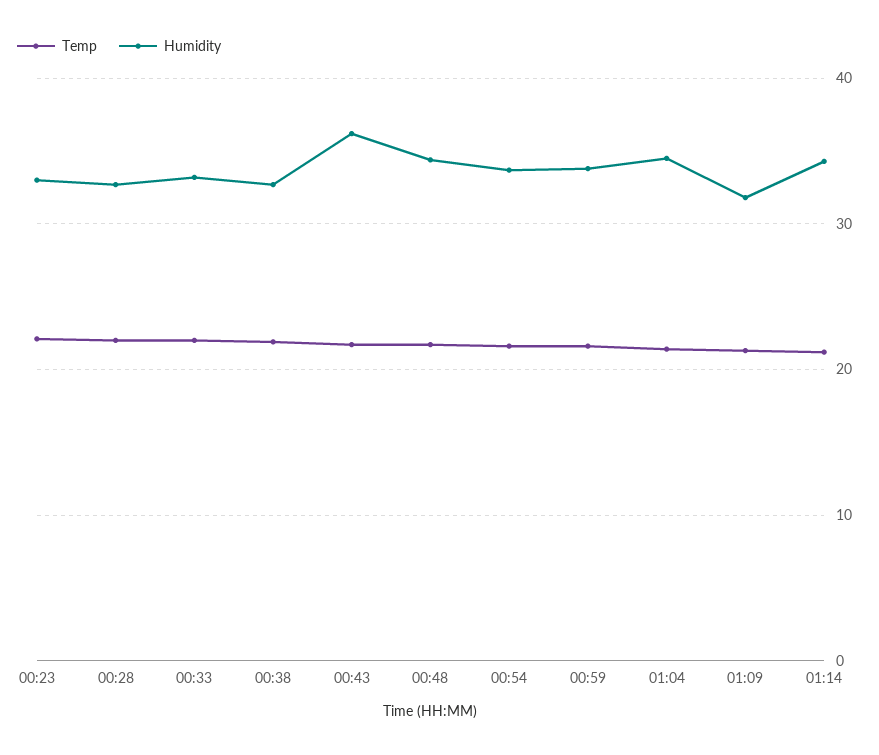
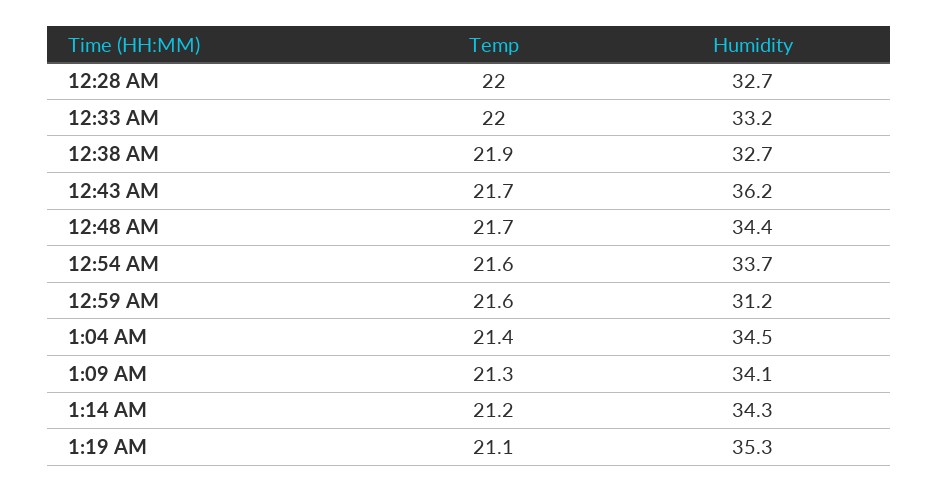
Temp, 00:23: 22 -> none
Humidity, 00:23: 33 -> none
Humidity, 00:59: 34 -> 31.2
Humidity, 01:09: 32 -> 34.1
Temp, 1:19 AM: none -> 21.1
Humidity, 1:19 AM: none -> 35.3

